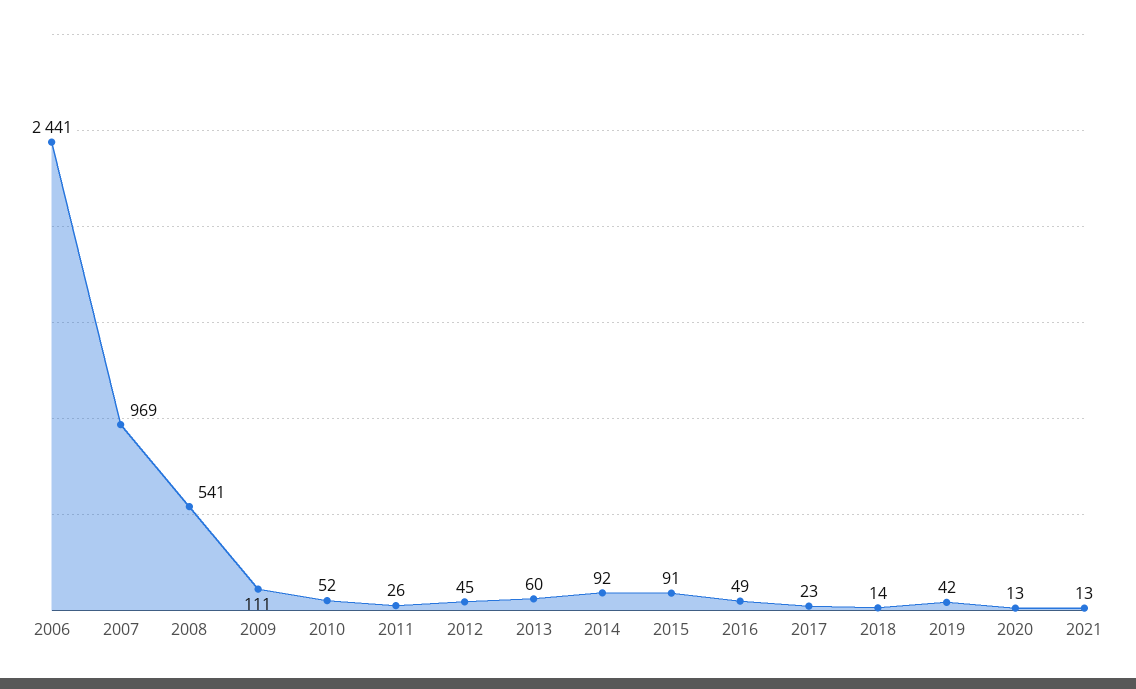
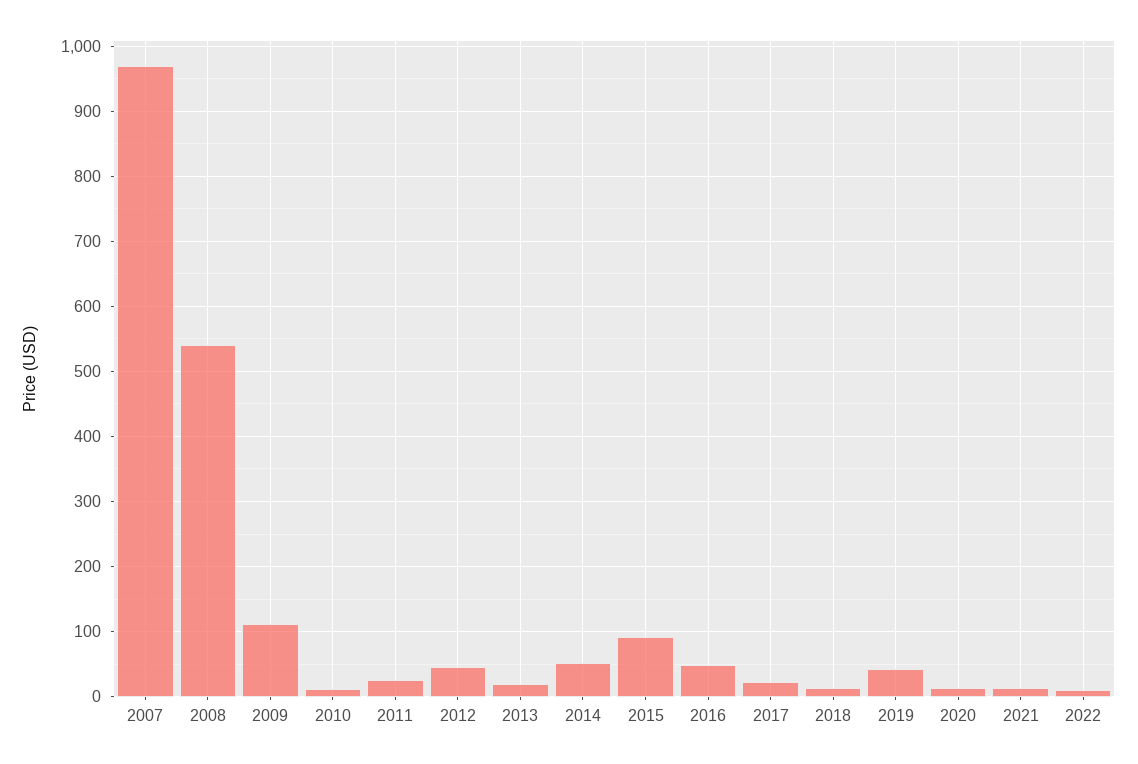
2006: 2441 -> none
2010: 52 -> 10
2013: 60 -> 20
2014: 92 -> 50
2022: none -> 10

